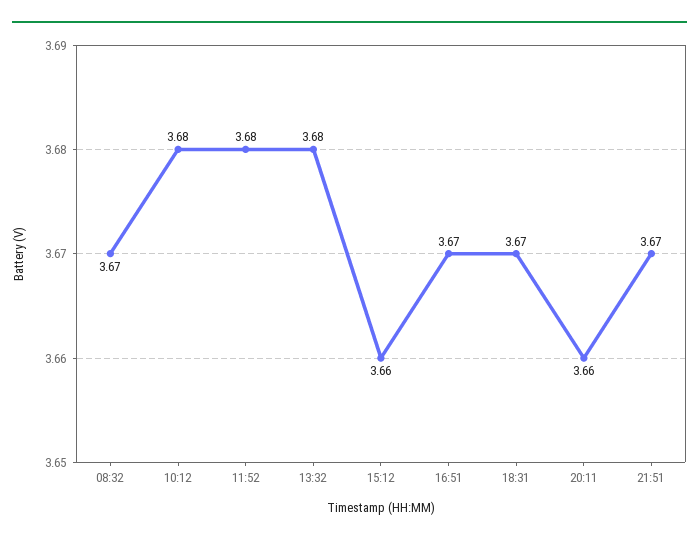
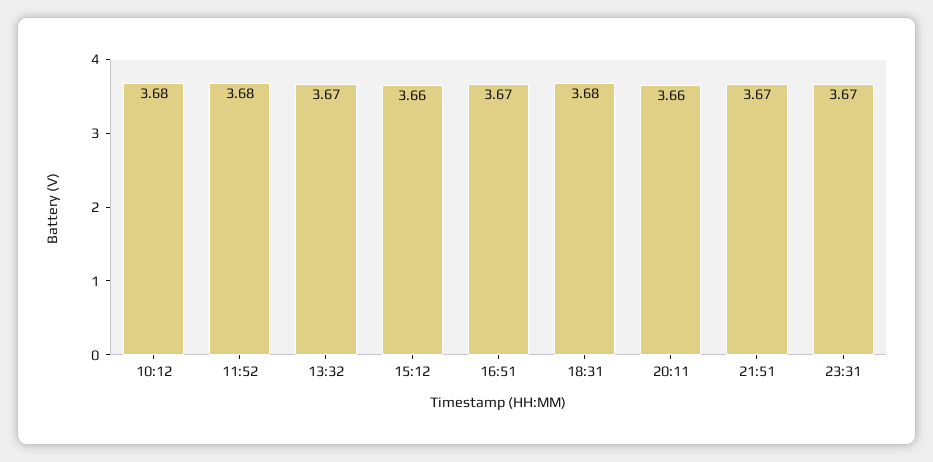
08:32: 3.67 -> none
13:32: 3.68 -> 3.67
18:31: 3.67 -> 3.68
23:31: none -> 3.67

